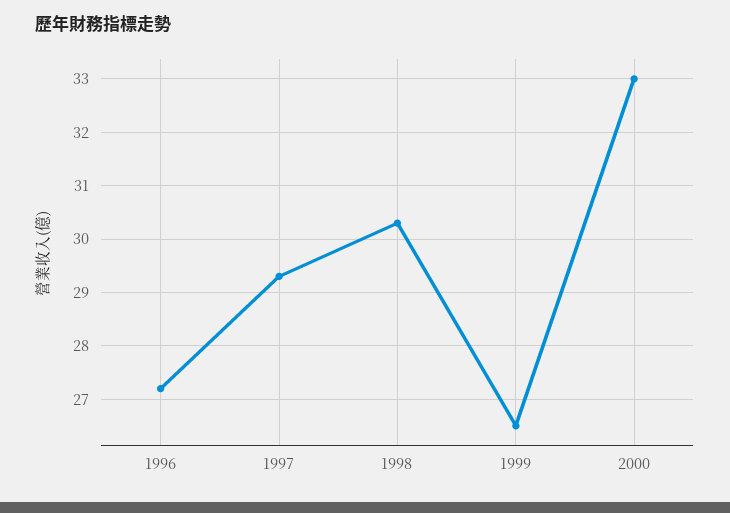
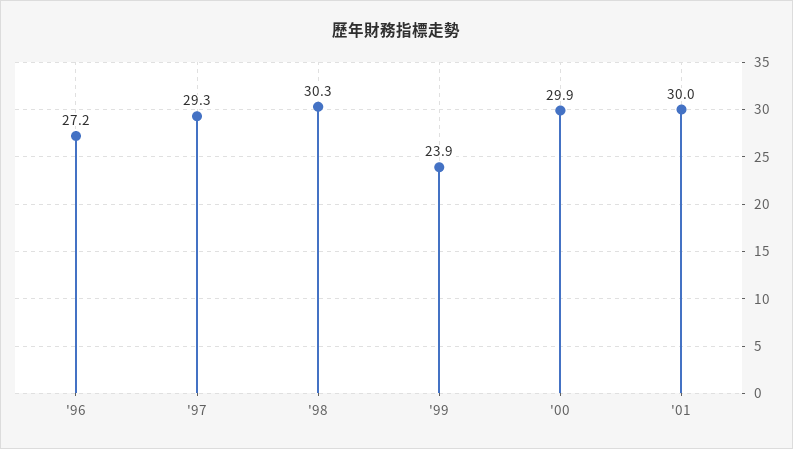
1999: 26.5 -> 23.9
2000: 33 -> 29.9
'01: none -> 30

